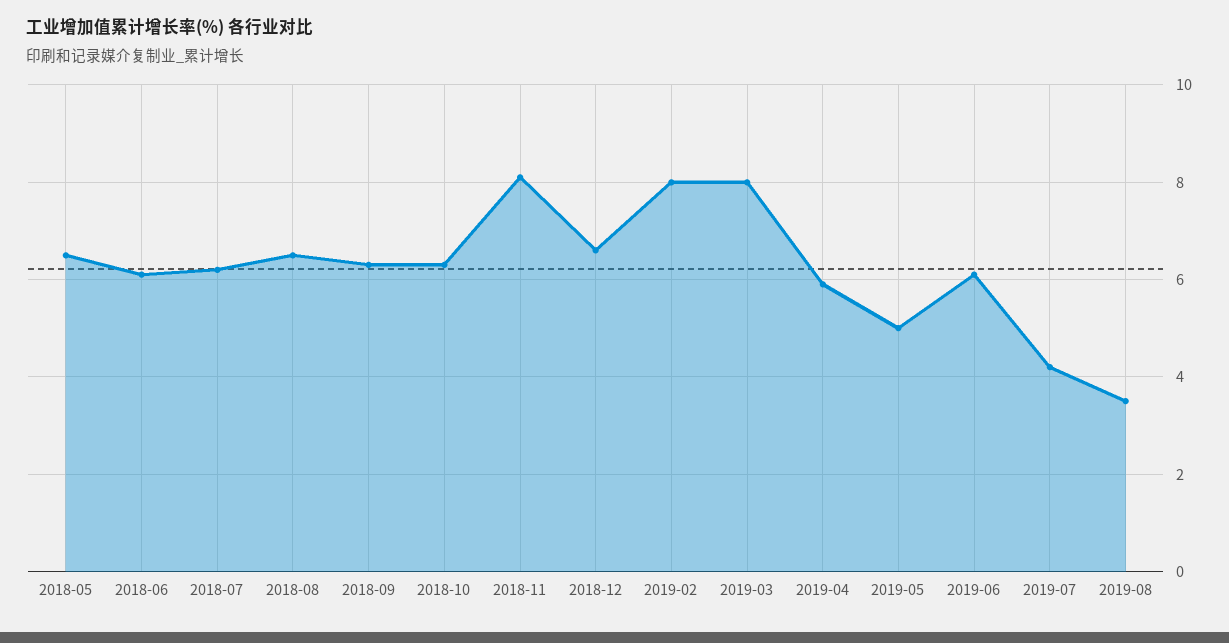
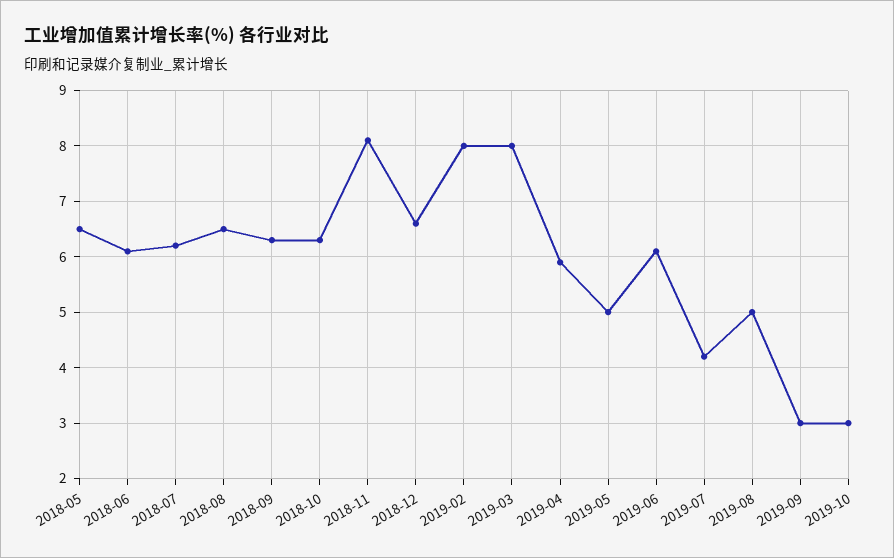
2019-08: 3.5 -> 5
2019-09: none -> 3
2019-10: none -> 3

